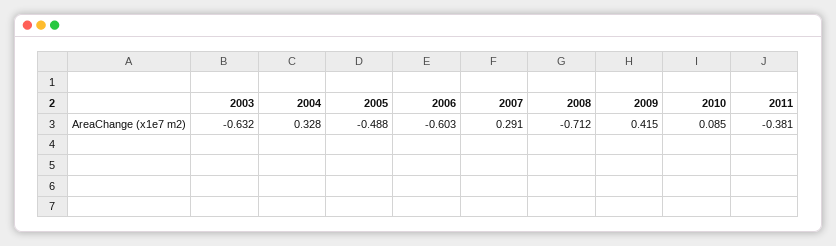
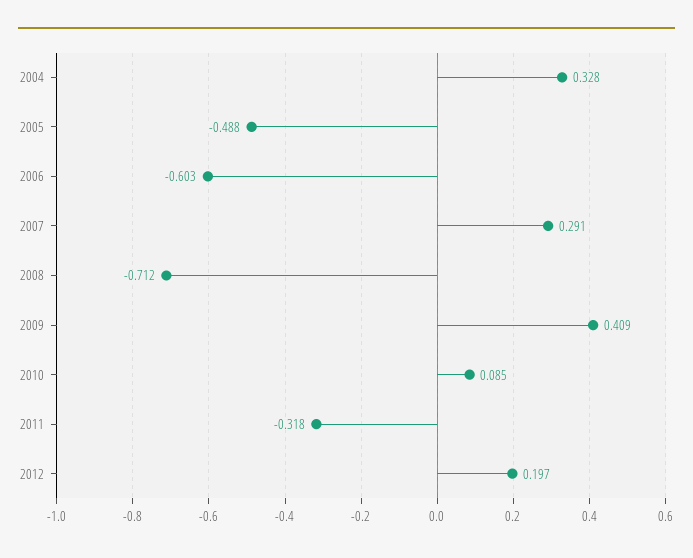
2003: -0.632 -> none
2009: 0.415 -> 0.409
2011: -0.381 -> -0.318
2012: none -> 0.197

